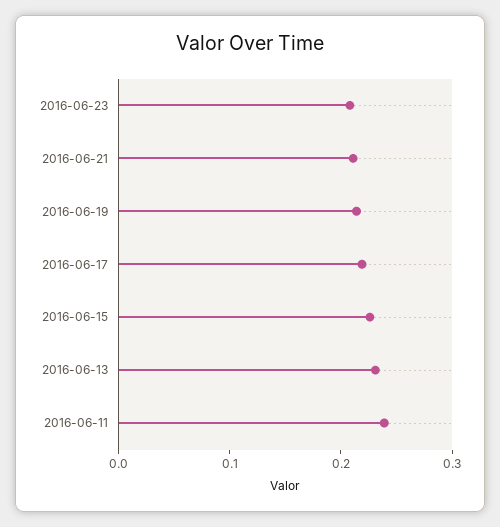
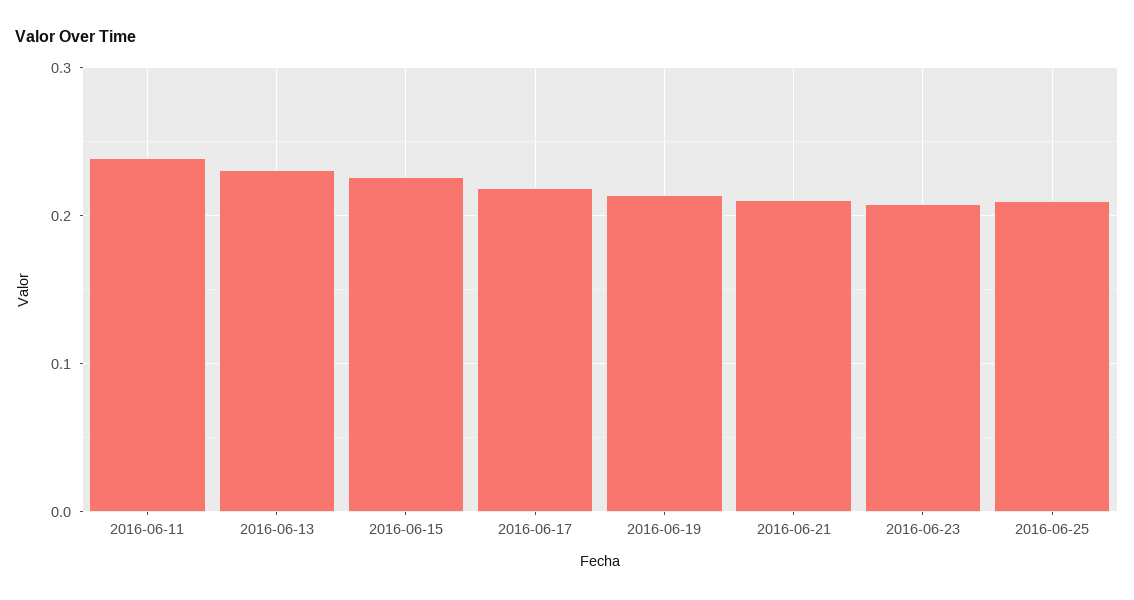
2016-06-25: none -> 0.21

